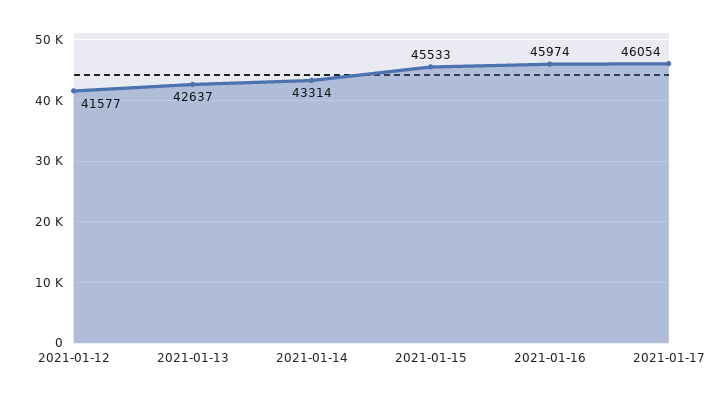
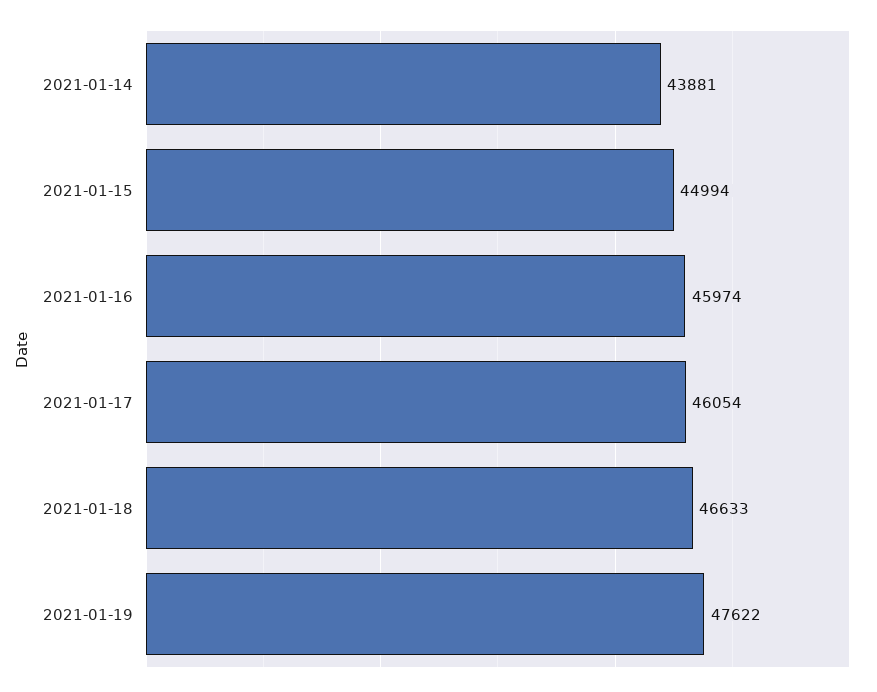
2021-01-12: 41577 -> none
2021-01-13: 42637 -> none
2021-01-14: 43314 -> 43881
2021-01-15: 45533 -> 44994
2021-01-18: none -> 46633
2021-01-19: none -> 47622

